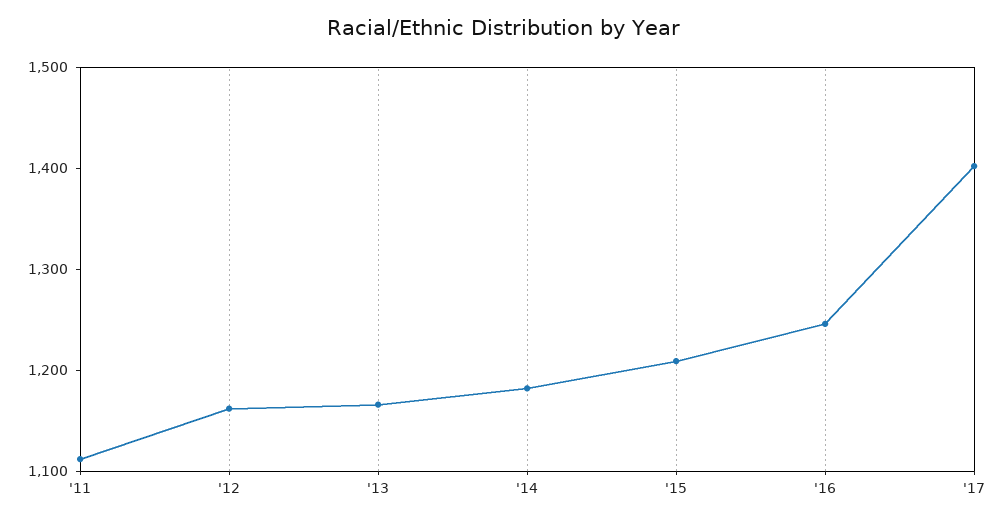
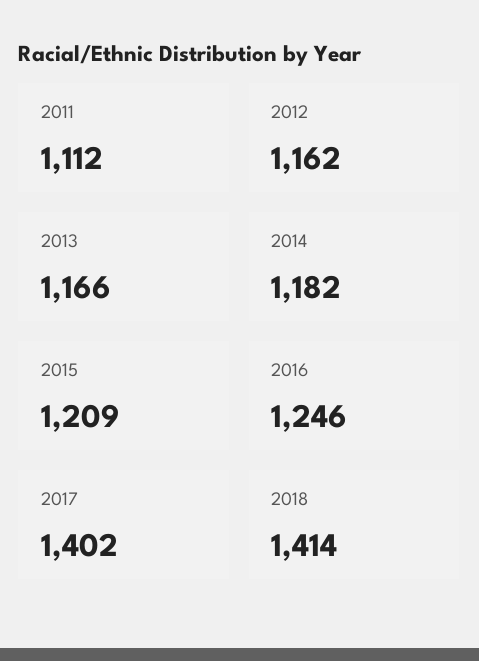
2018: none -> 1414

